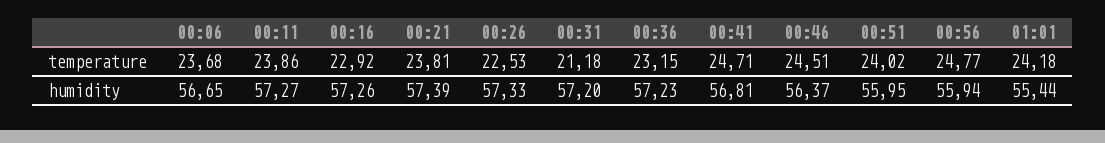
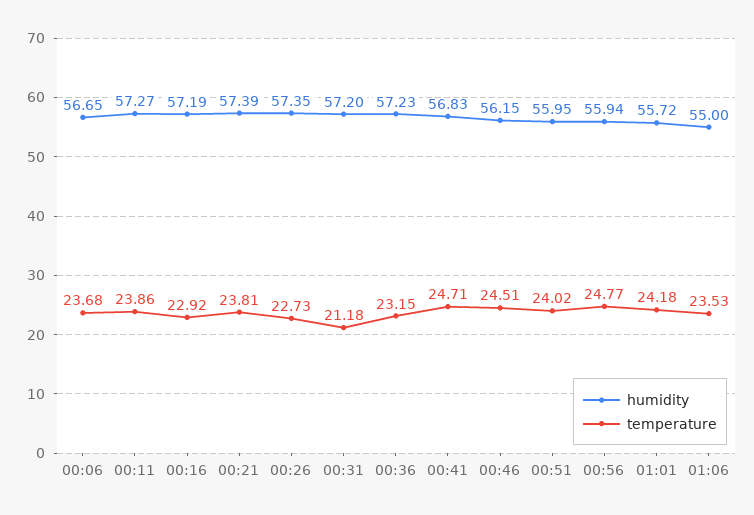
temperature, 00:26: 22.53 -> 22.73
humidity, 00:16: 57.26 -> 57.19
humidity, 00:26: 57.33 -> 57.35
humidity, 00:41: 56.81 -> 56.83
humidity, 00:46: 56.37 -> 56.15
humidity, 01:01: 55.44 -> 55.72
humidity, 01:06: none -> 55
temperature, 01:06: none -> 23.53

